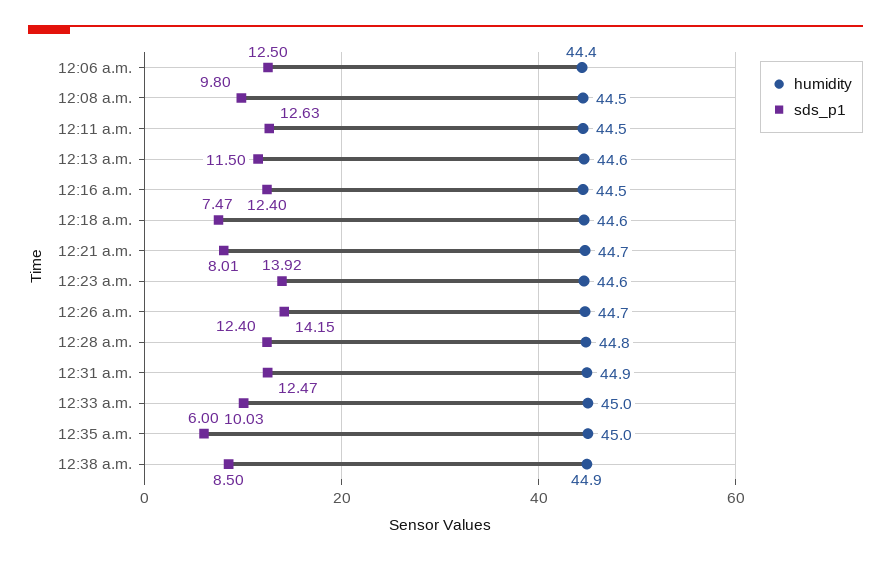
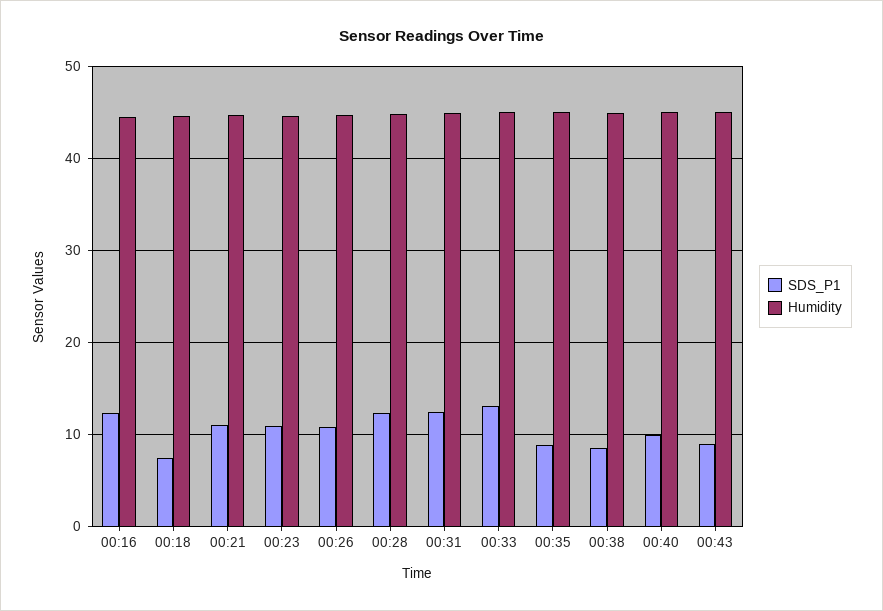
humidity, 12:06 a.m.: 44.4 -> none
sds_p1, 12:06 a.m.: 12.5 -> none
humidity, 12:08 a.m.: 44.5 -> none
sds_p1, 12:08 a.m.: 9.8 -> none
humidity, 12:11 a.m.: 44.5 -> none
sds_p1, 12:11 a.m.: 12.63 -> none
humidity, 12:13 a.m.: 44.6 -> none
sds_p1, 12:13 a.m.: 11.5 -> none
sds_p1, 12:21 a.m.: 8.01 -> 11
sds_p1, 12:23 a.m.: 13.92 -> 11
sds_p1, 12:26 a.m.: 14.15 -> 11
sds_p1, 12:33 a.m.: 10.03 -> 13
sds_p1, 12:35 a.m.: 6 -> 9
sds_p1, 00:40: none -> 10
humidity, 00:40: none -> 45
sds_p1, 00:43: none -> 9
humidity, 00:43: none -> 45

